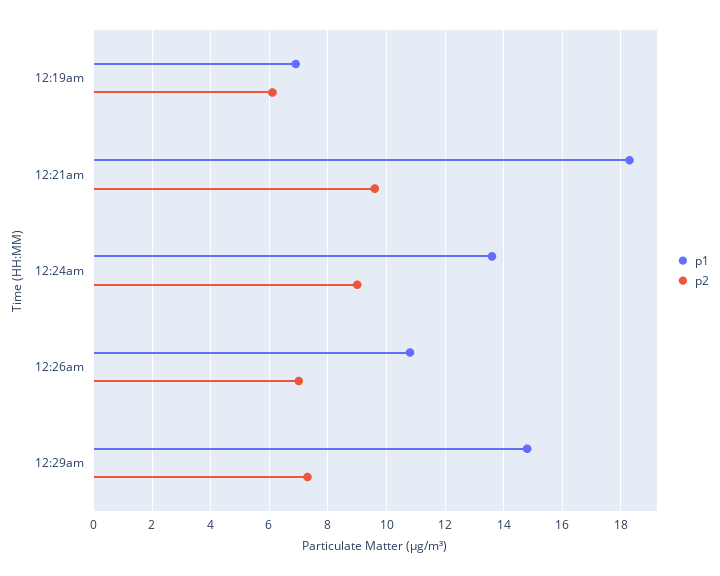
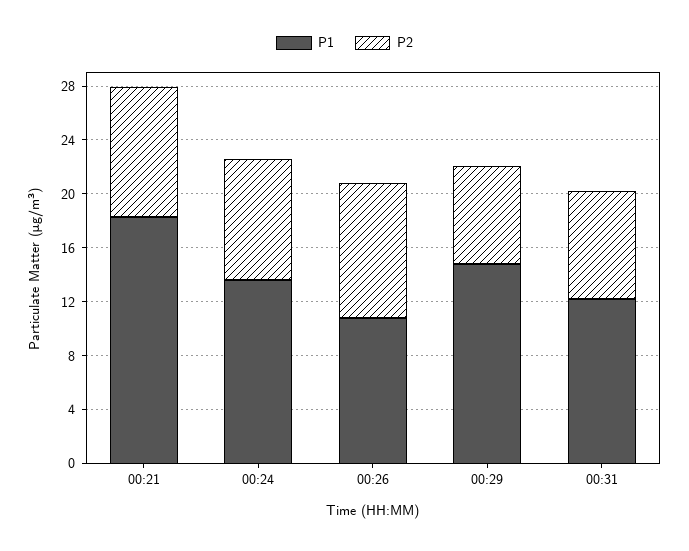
p1, 12:19am: 7 -> none
p2, 12:19am: 6 -> none
p2, 12:26am: 7 -> 10
p1, 00:31: none -> 12
p2, 00:31: none -> 8

